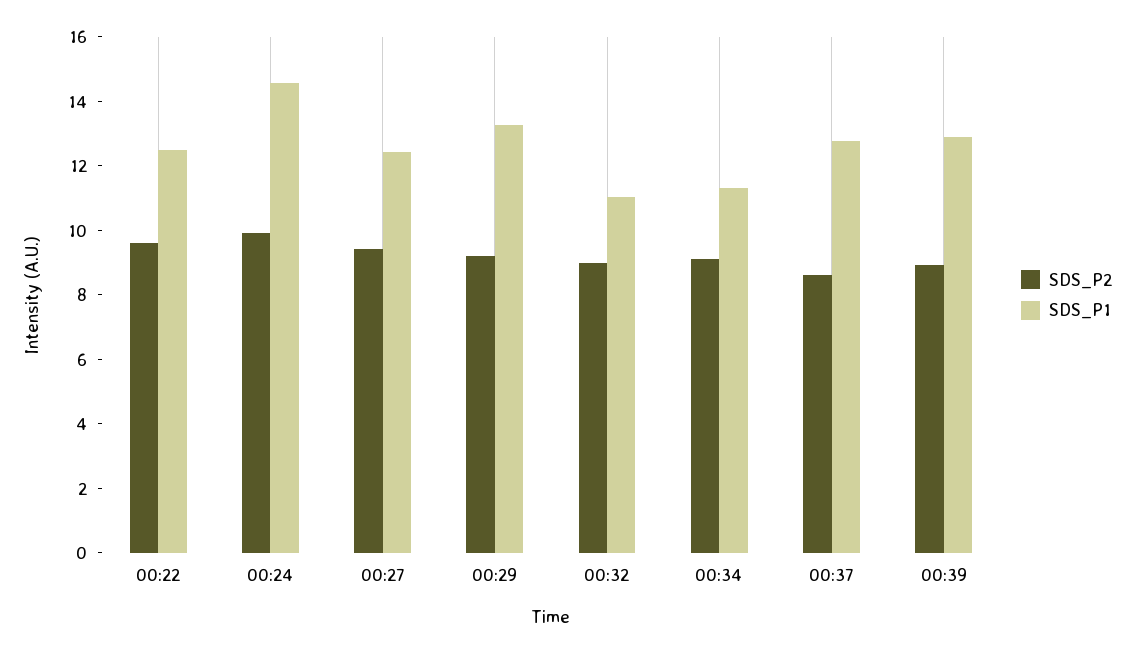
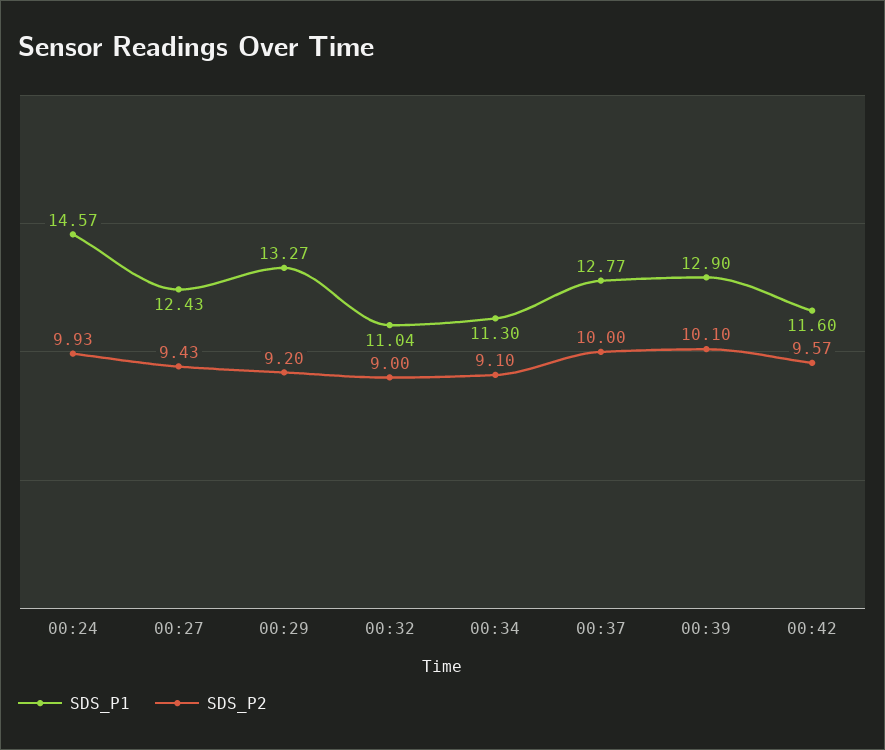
SDS_P2, 00:22: 9.5 -> none
SDS_P1, 00:22: 12.5 -> none
SDS_P2, 00:37: 8.5 -> 10
SDS_P2, 00:39: 9 -> 10.1
SDS_P1, 00:42: none -> 11.6
SDS_P2, 00:42: none -> 9.57

